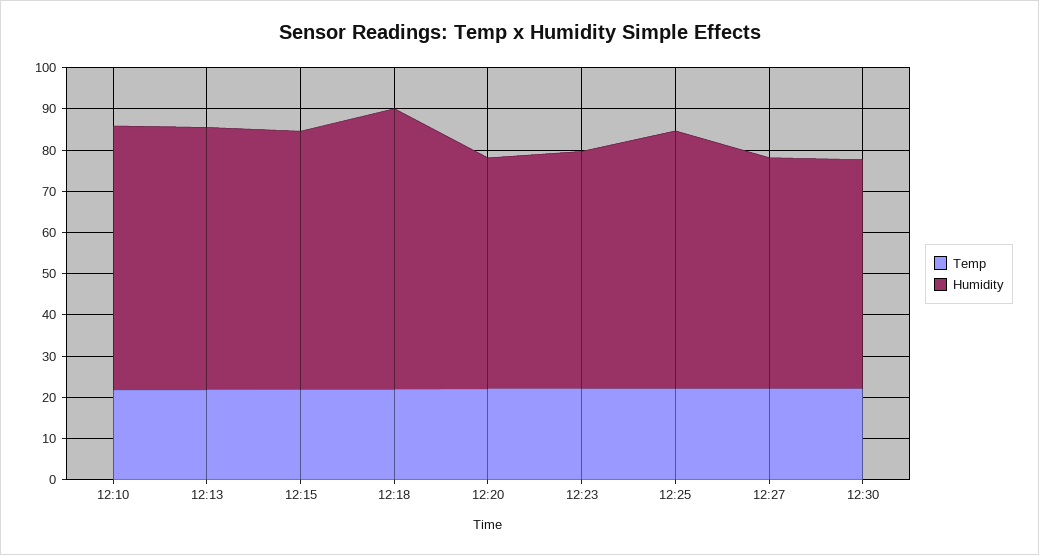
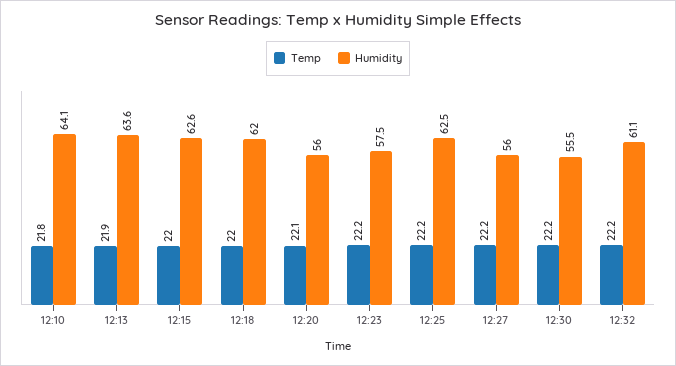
Humidity, 12:18: 68 -> 62
Temp, 12:32: none -> 22.2
Humidity, 12:32: none -> 61.1

